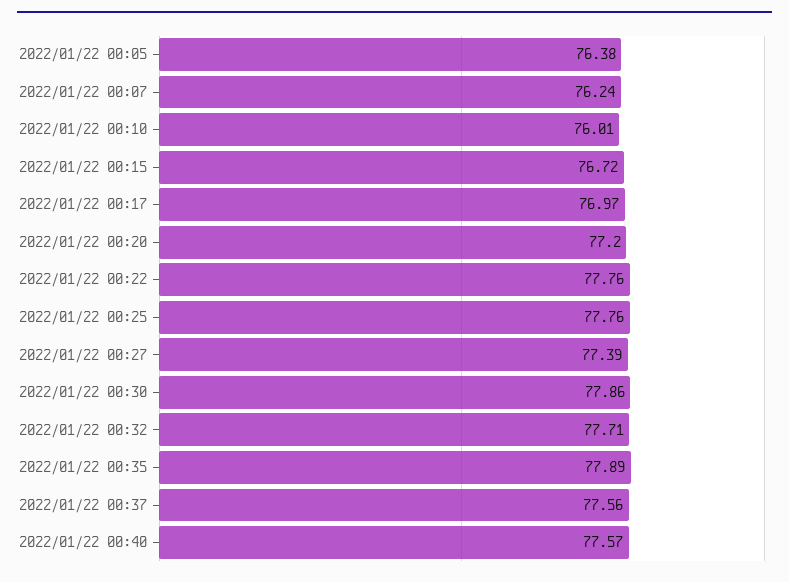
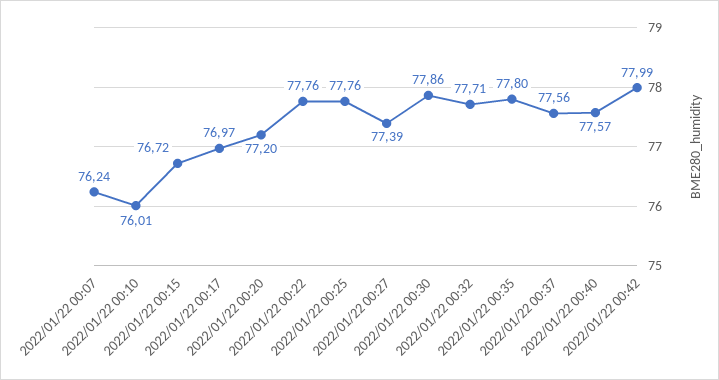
2022/01/22 00:05: 76.38 -> none
2022/01/22 00:35: 77.89 -> 77.8
2022/01/22 00:42: none -> 77.99

